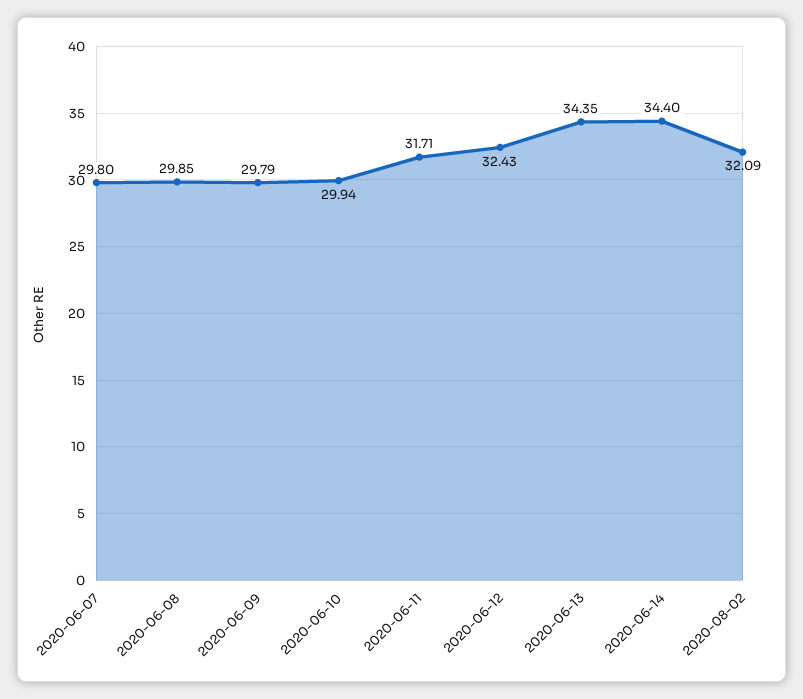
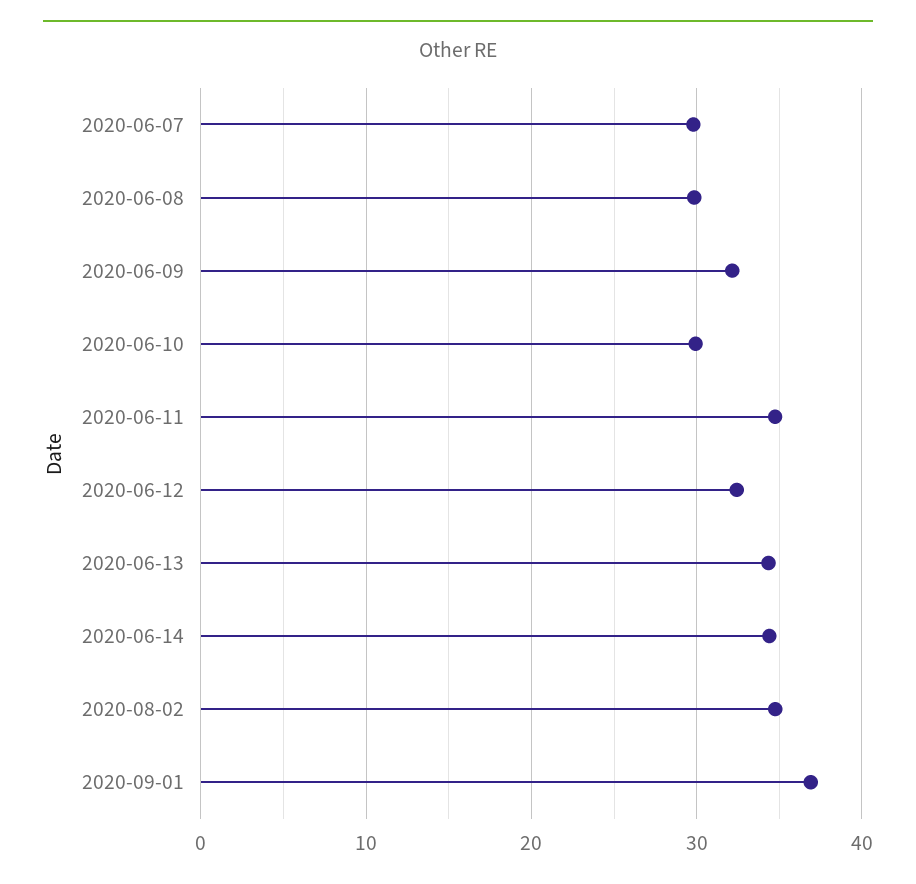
2020-06-09: 29.79 -> 32
2020-06-11: 31.71 -> 35
2020-08-02: 32.09 -> 35
2020-09-01: none -> 37

